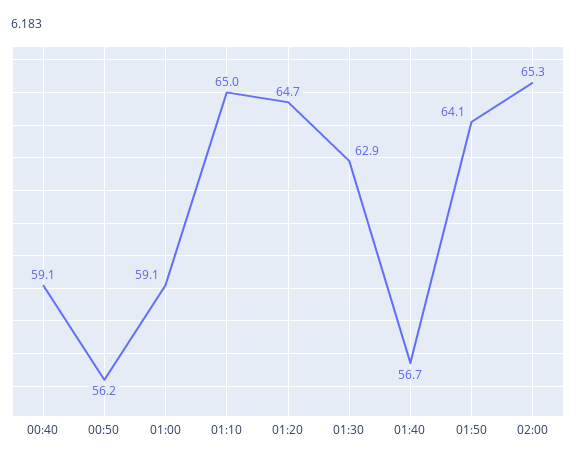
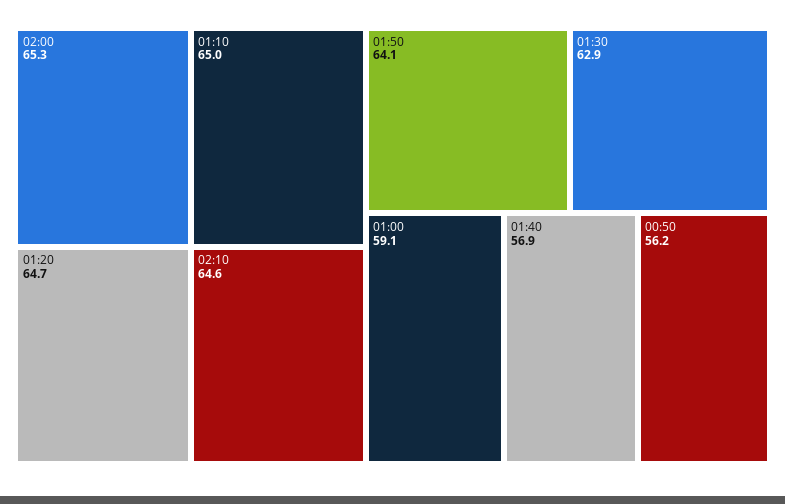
00:40: 59.1 -> none
01:40: 56.7 -> 56.9
02:10: none -> 64.6

